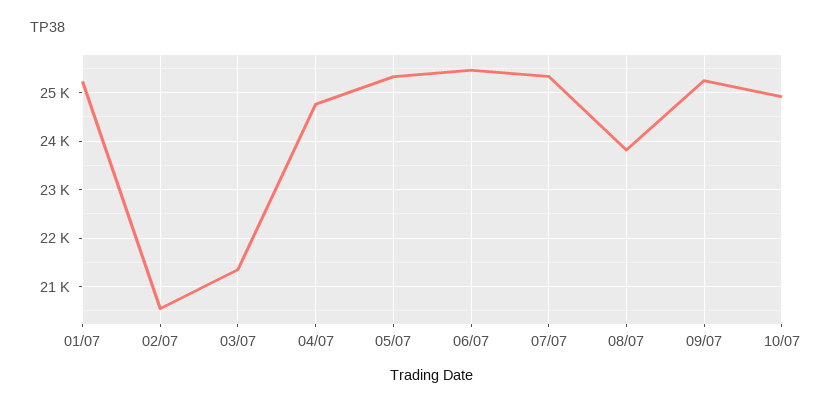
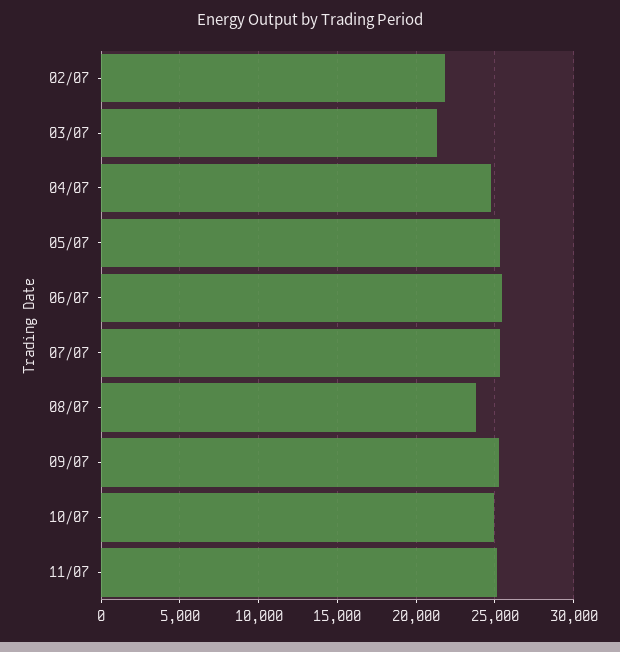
01/07: 25200 -> none
02/07: 20600 -> 22000
11/07: none -> 25000

